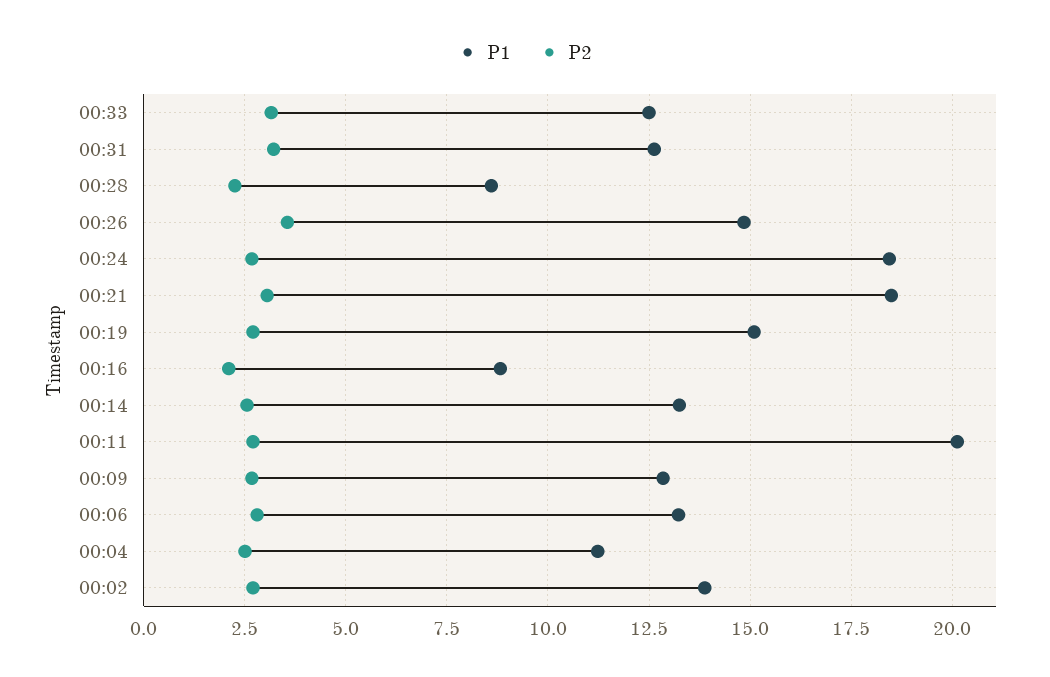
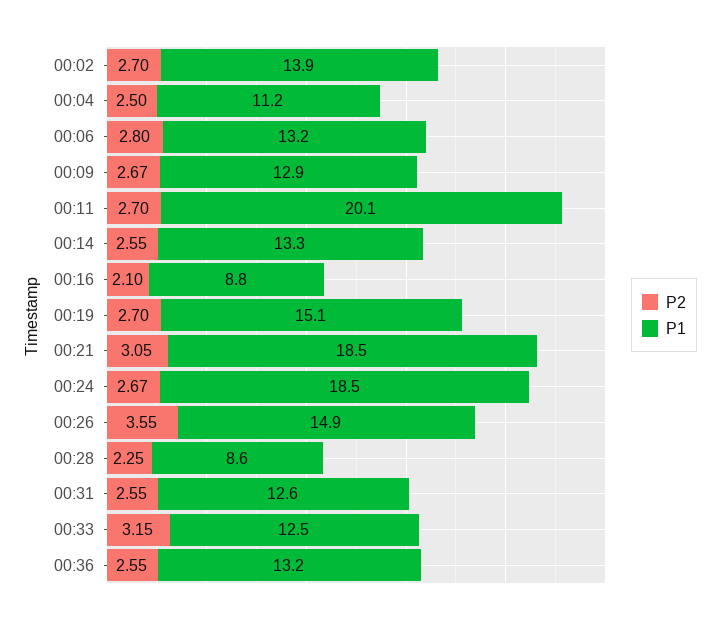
P2, 00:31: 3.25 -> 2.55
P2, 00:36: none -> 2.55
P1, 00:36: none -> 13.2

